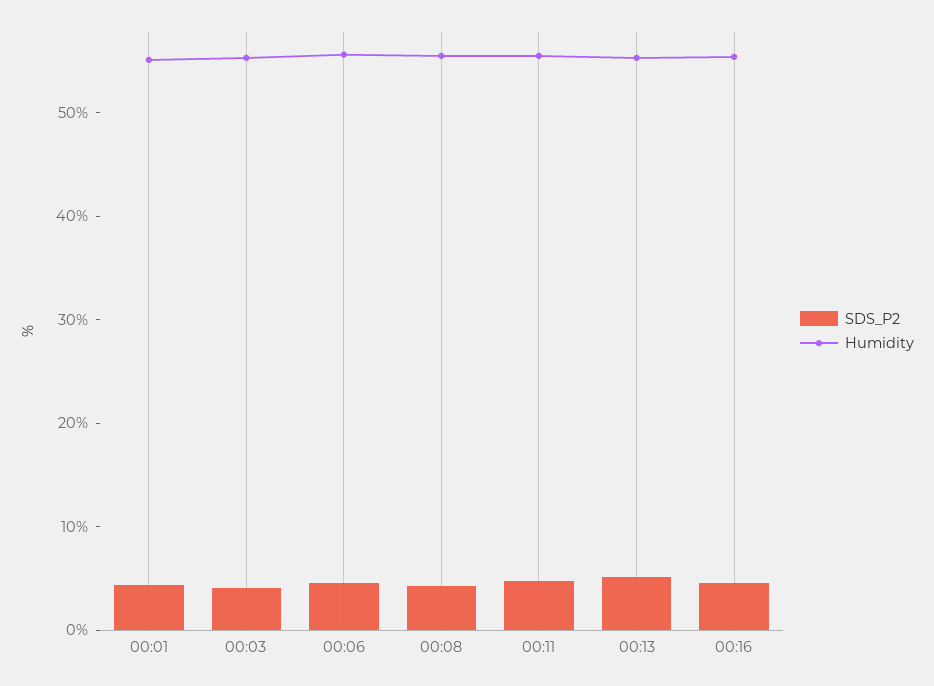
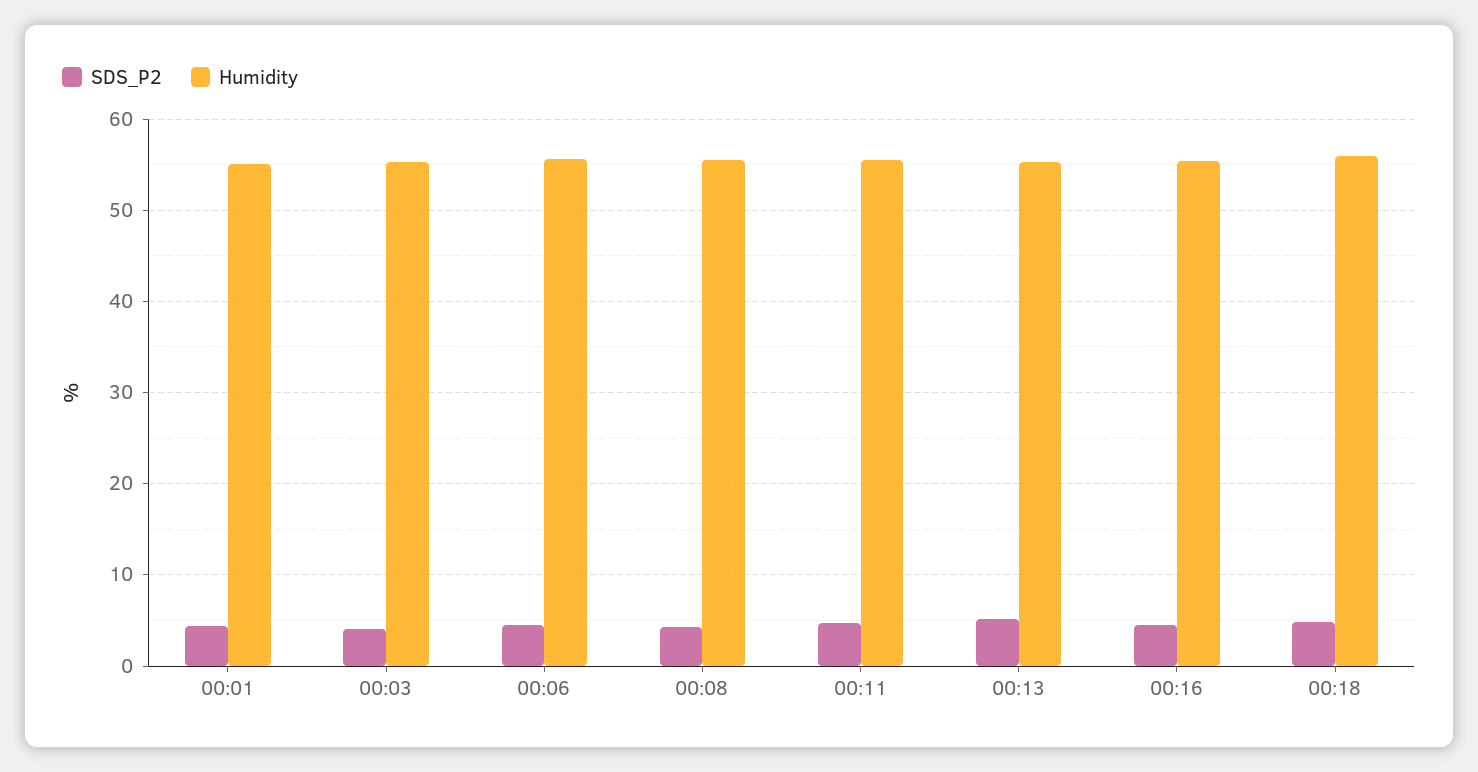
SDS_P2, 00:18: none -> 5
Humidity, 00:18: none -> 56

